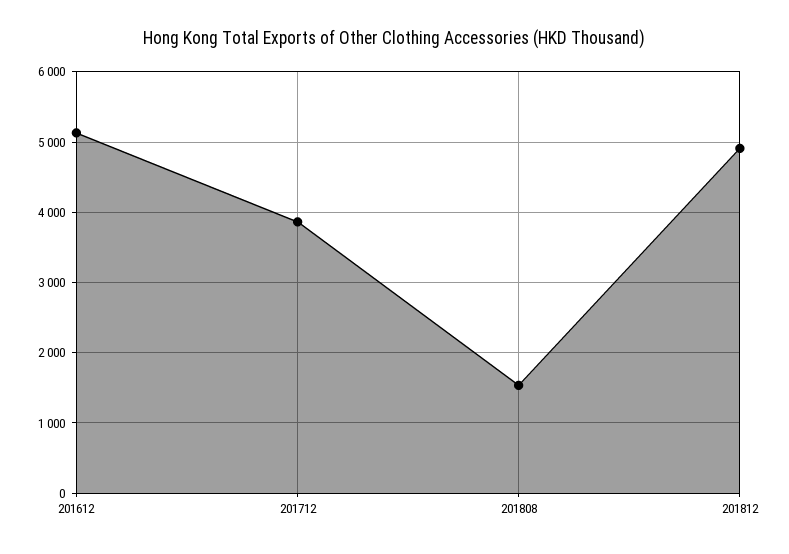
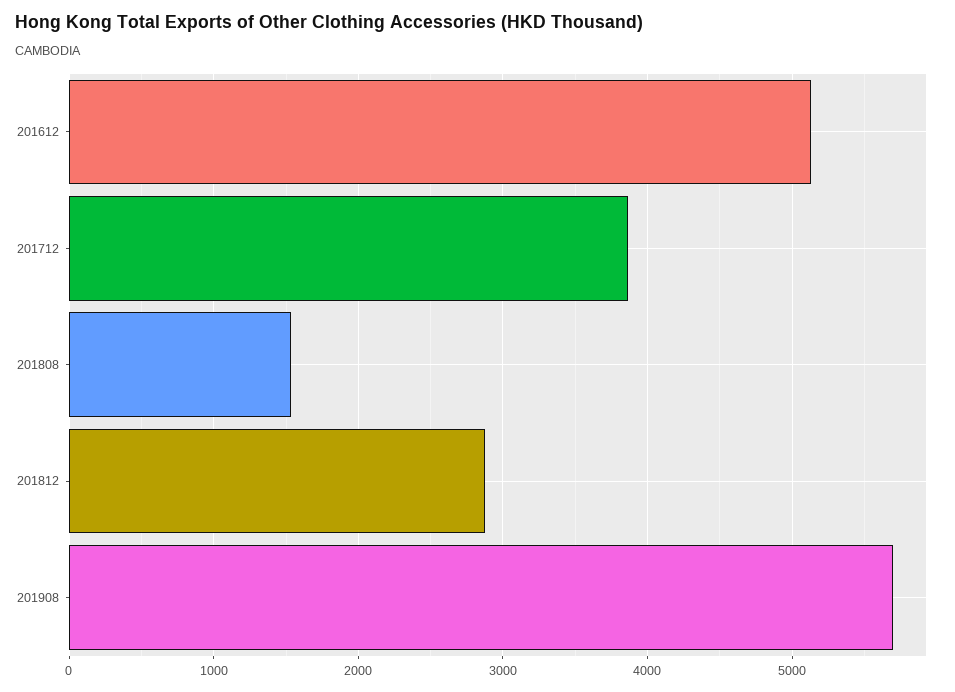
201812: 4900 -> 2900
201908: none -> 5700

